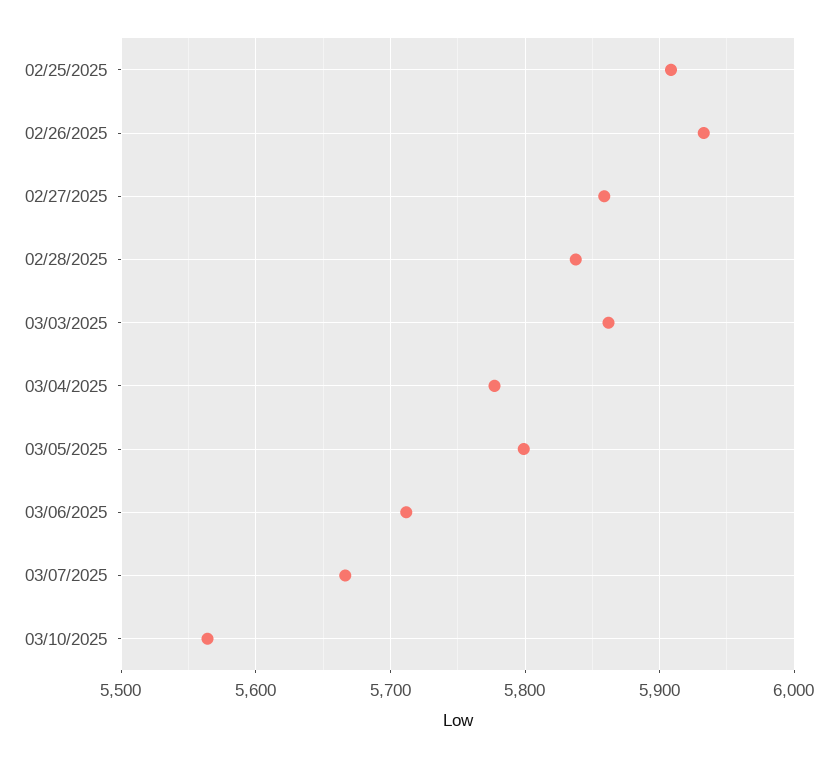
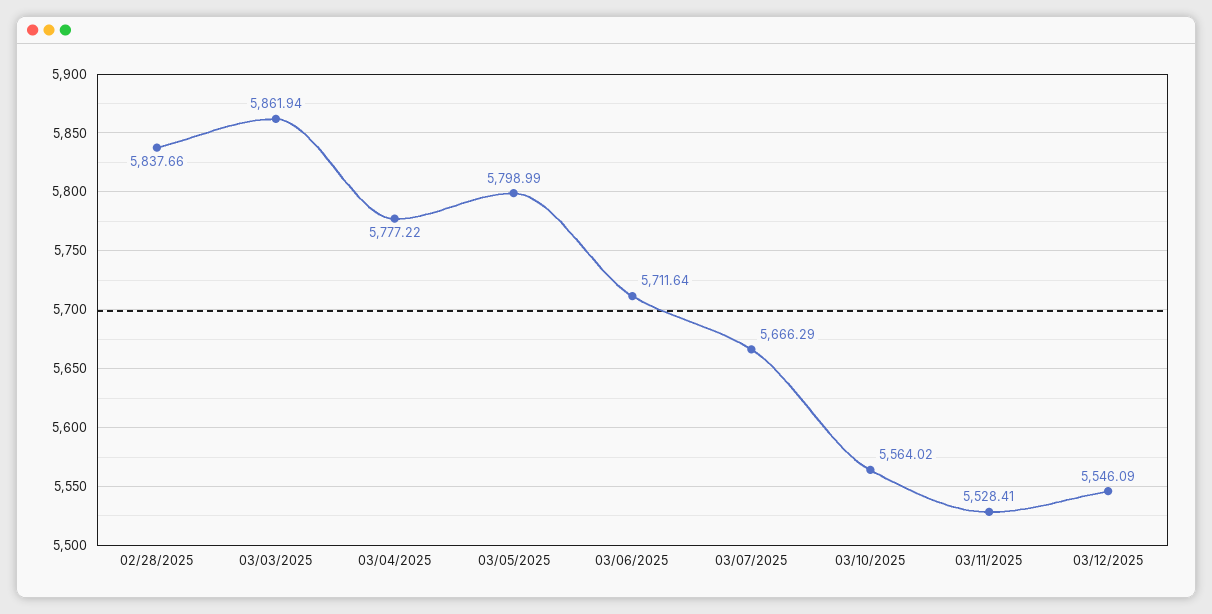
02/25/2025: 5910 -> none
02/26/2025: 5930 -> none
02/27/2025: 5860 -> none
03/11/2025: none -> 5528.41
03/12/2025: none -> 5546.09

